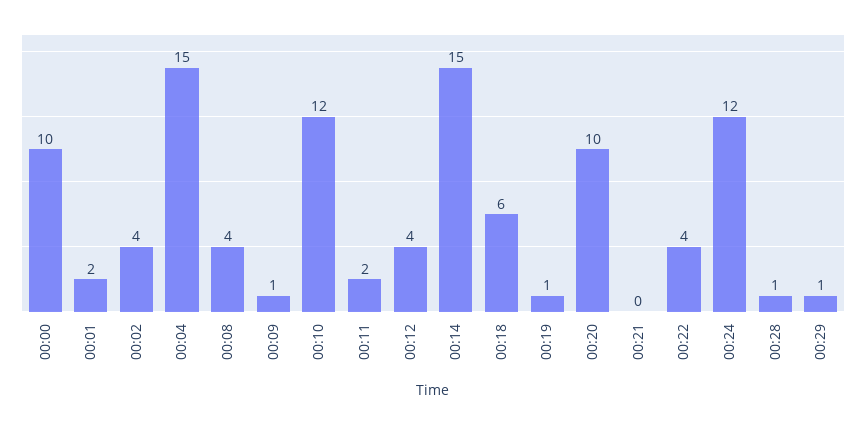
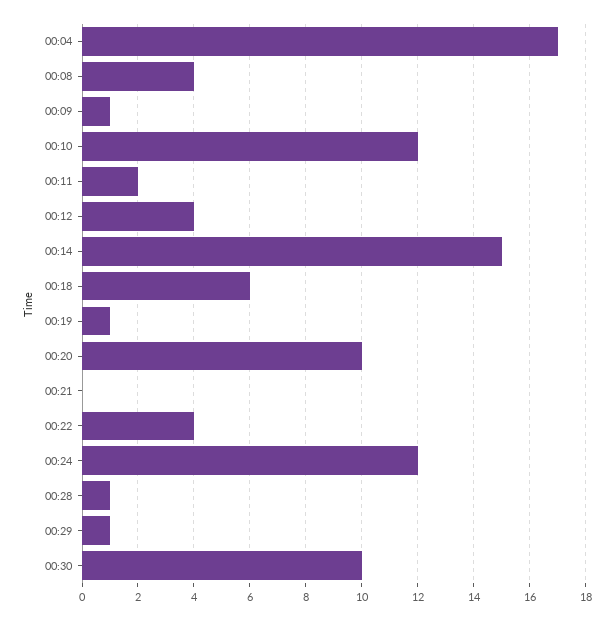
00:00: 10 -> none
00:01: 2 -> none
00:02: 4 -> none
00:04: 15 -> 17
00:30: none -> 10

